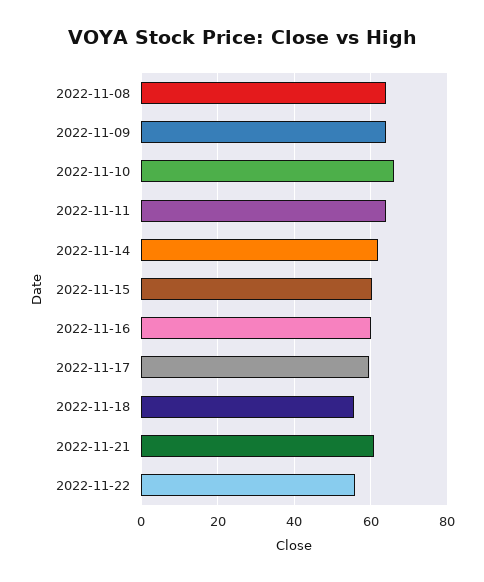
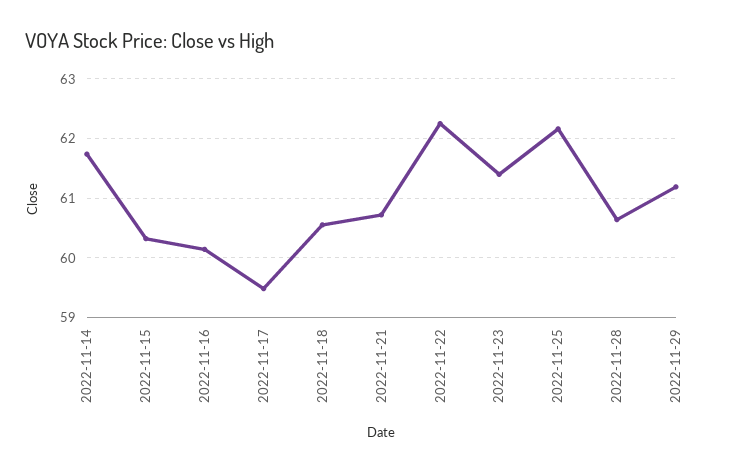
2022-11-08: 64 -> none
2022-11-09: 64 -> none
2022-11-10: 66 -> none
2022-11-11: 64 -> none
2022-11-18: 56 -> 60.6
2022-11-22: 56 -> 62.2
2022-11-23: none -> 61.4
2022-11-25: none -> 62.2
2022-11-28: none -> 60.6
2022-11-29: none -> 61.2

